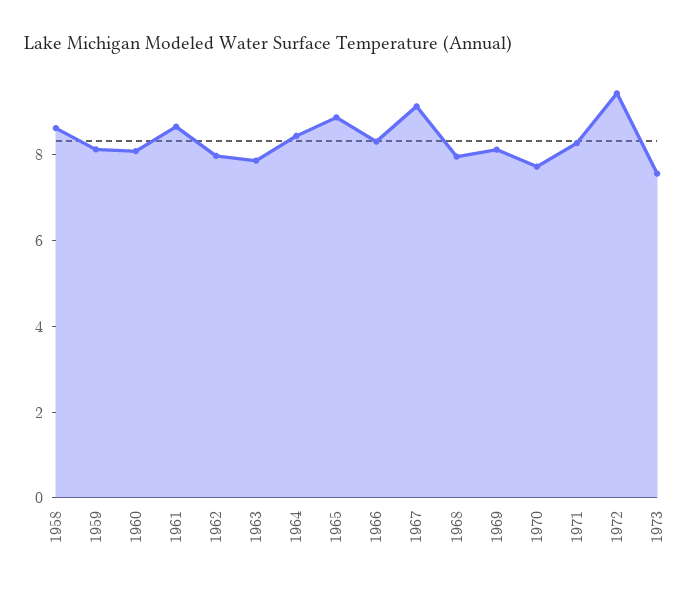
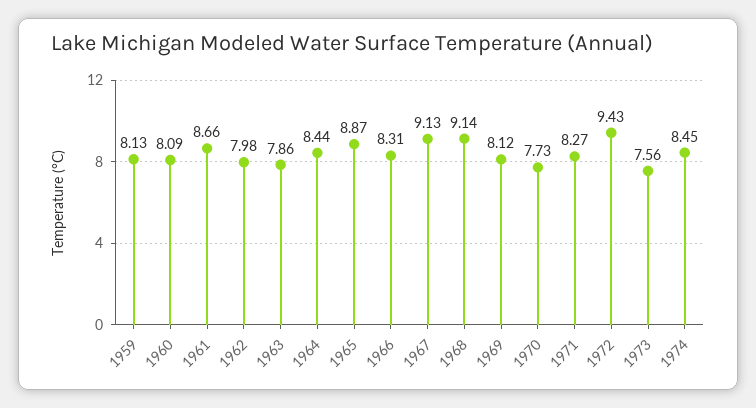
1958: 8.5 -> none
1968: 8 -> 9.14
1974: none -> 8.45

